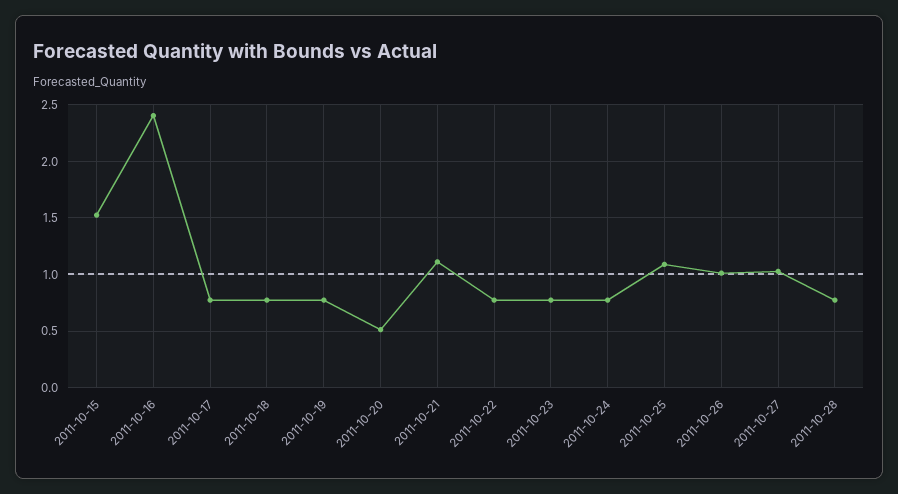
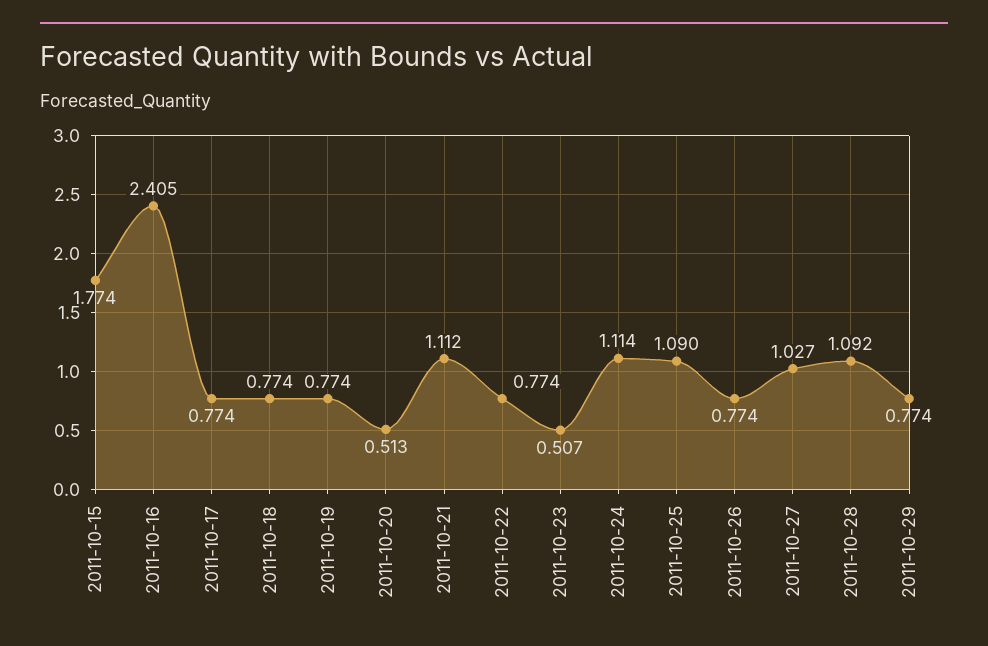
2011-10-15: 1.5 -> 1.774
2011-10-23: 0.8 -> 0.507
2011-10-24: 0.8 -> 1.114
2011-10-26: 1 -> 0.774
2011-10-28: 0.8 -> 1.092
2011-10-29: none -> 0.774

